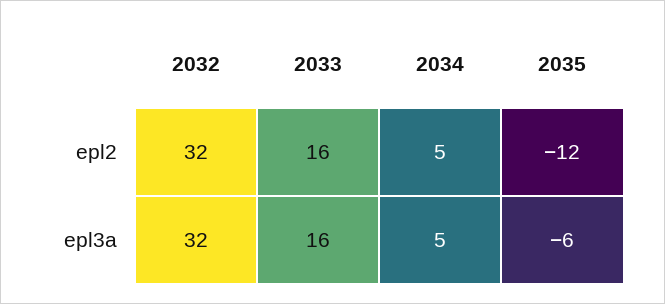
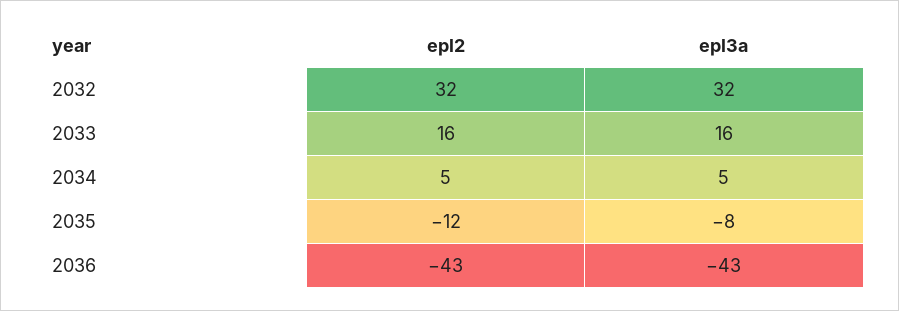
2035, epl3a: -6 -> -8
2036, epl2: none -> -43
2036, epl3a: none -> -43

